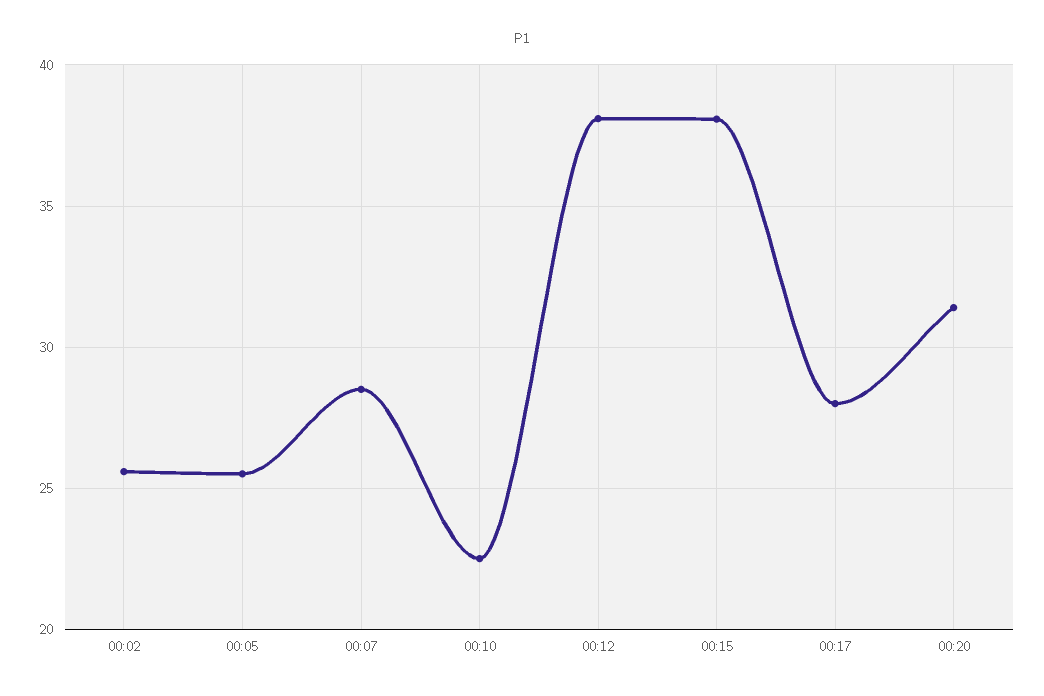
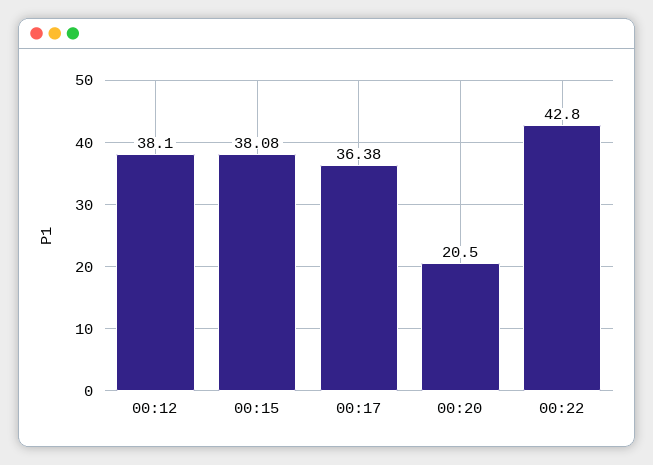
00:02: 25.5 -> none
00:05: 25.5 -> none
00:07: 28.5 -> none
00:10: 22.5 -> none
00:17: 28 -> 36.38
00:20: 31.5 -> 20.5
00:22: none -> 42.8

